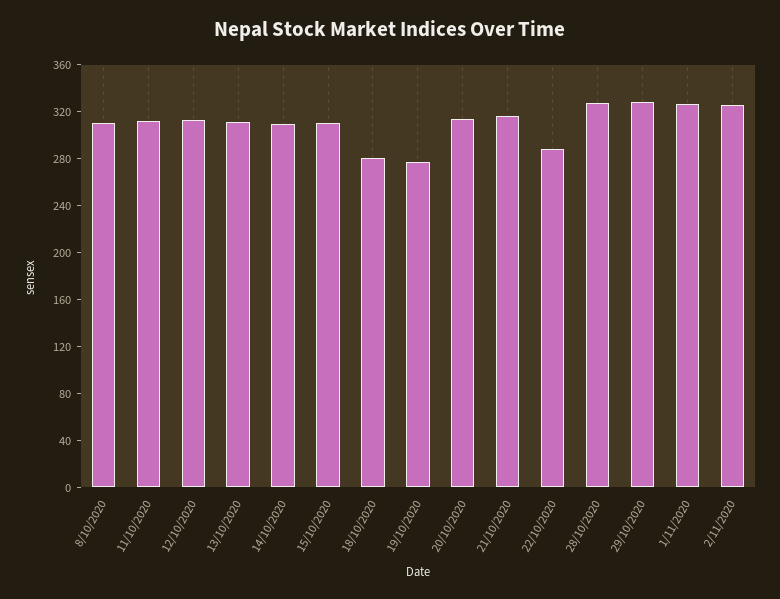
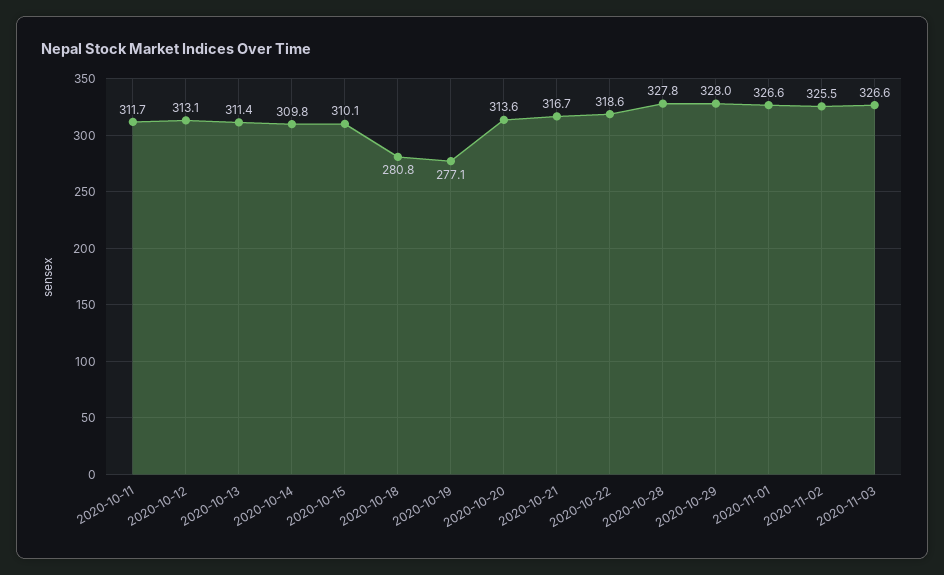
8/10/2020: 310 -> none
22/10/2020: 290 -> 318.6
2020-11-03: none -> 326.6

